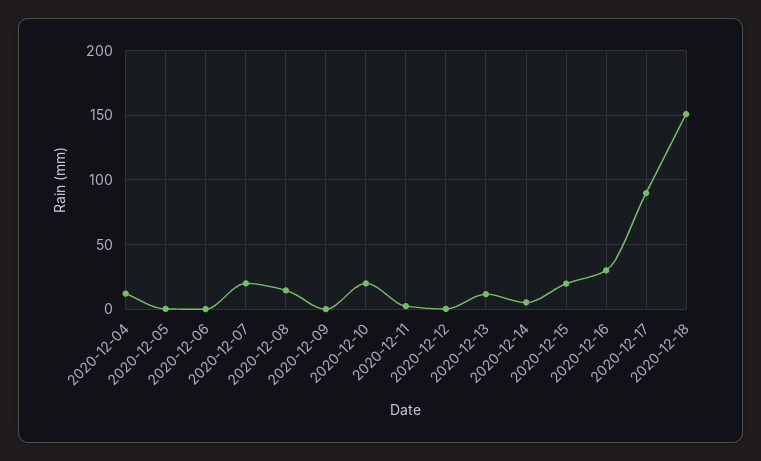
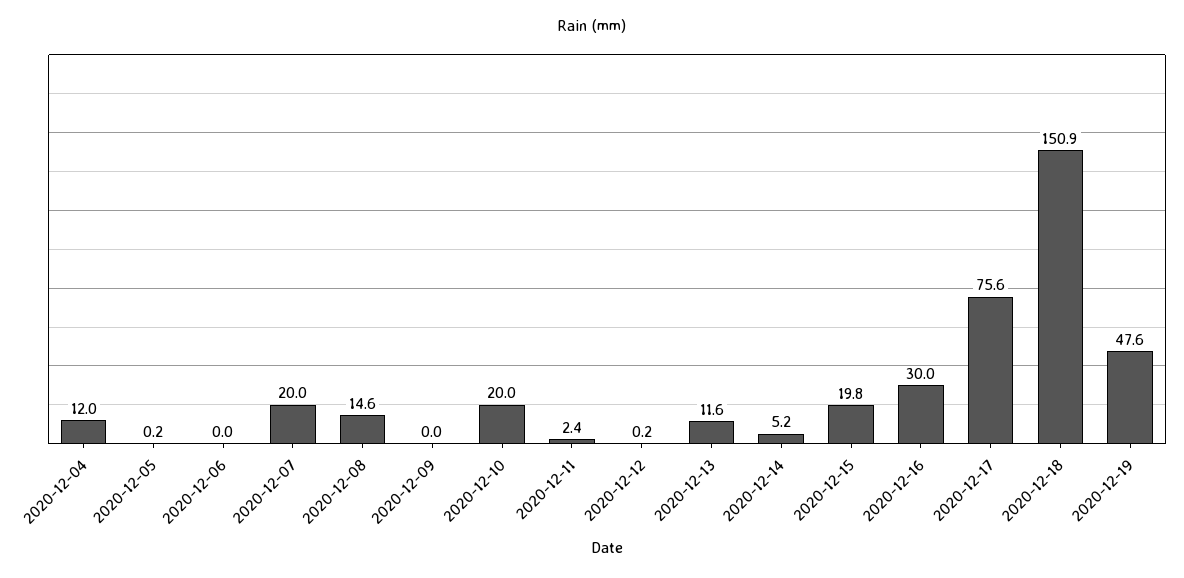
2020-12-17: 90 -> 75.6
2020-12-19: none -> 47.6

